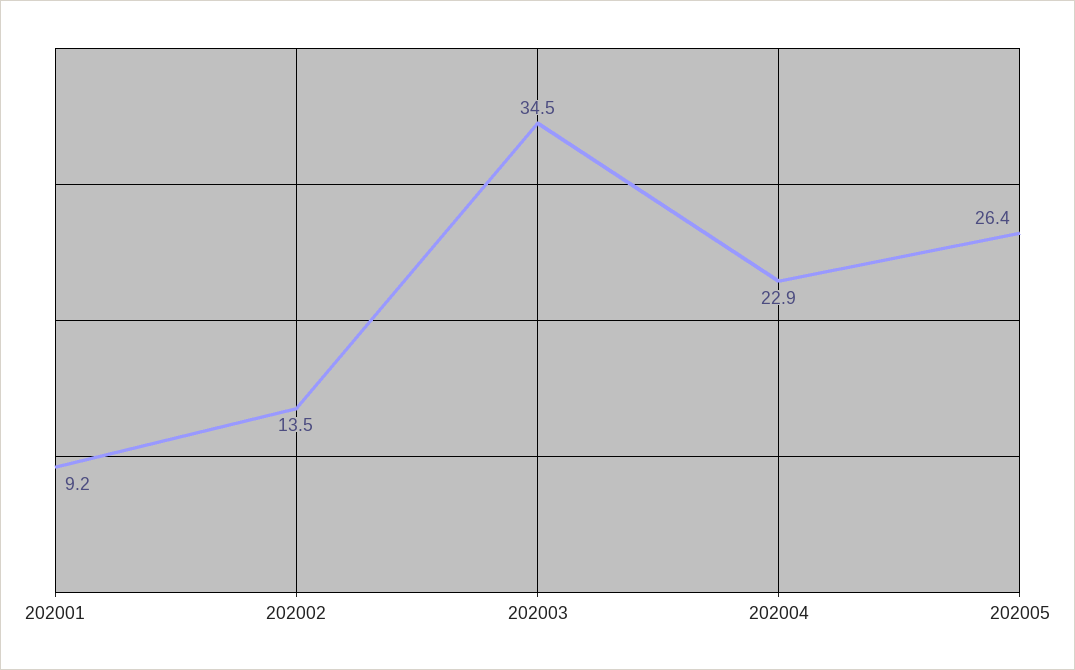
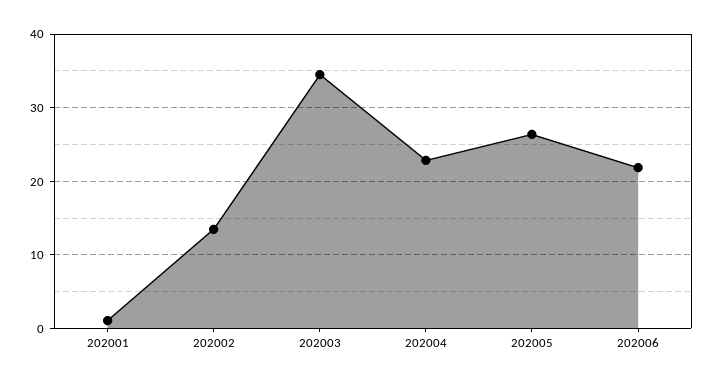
202001: 9.2 -> 1
202006: none -> 22

